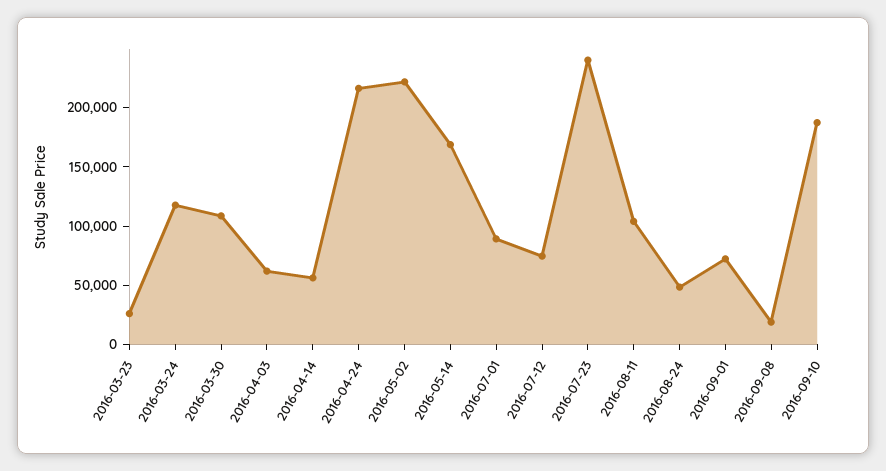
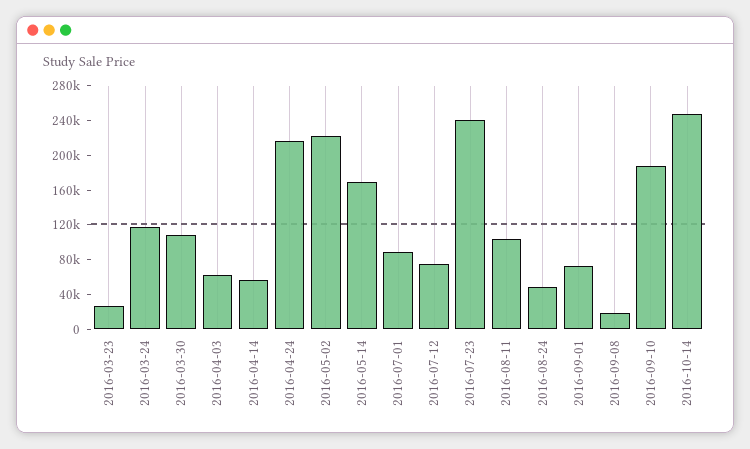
2016-10-14: none -> 250000

